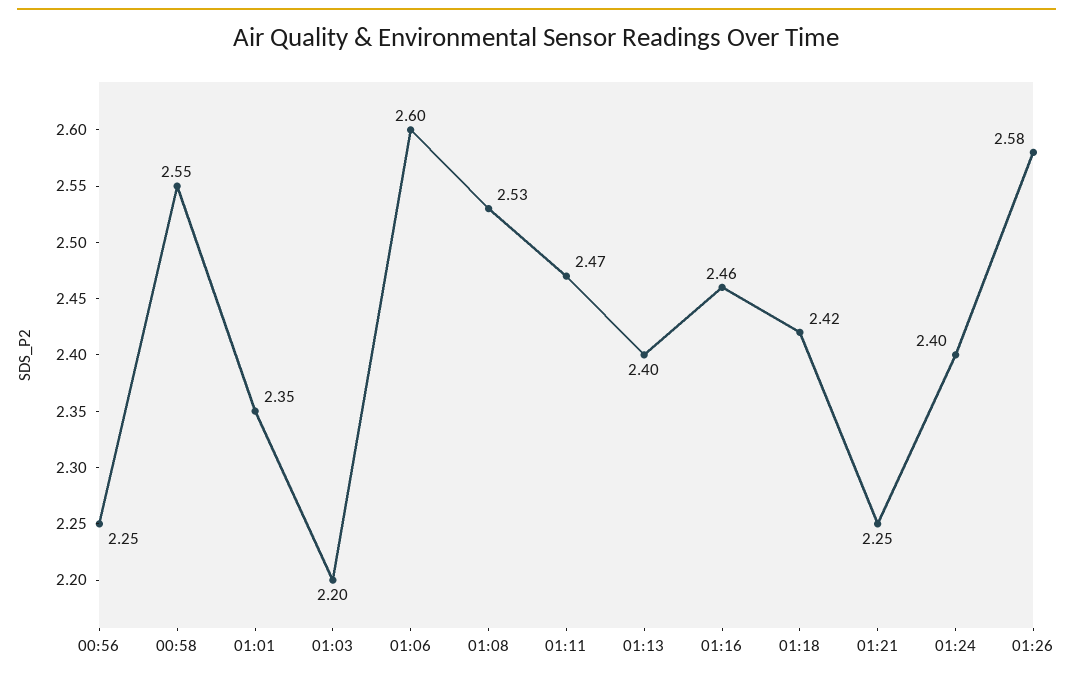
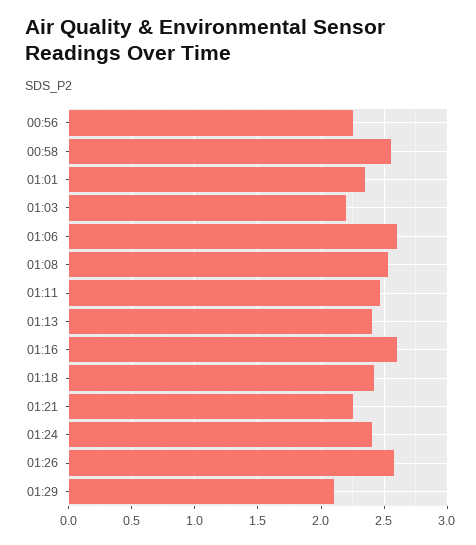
01:16: 2.46 -> 2.6
01:29: none -> 2.1

